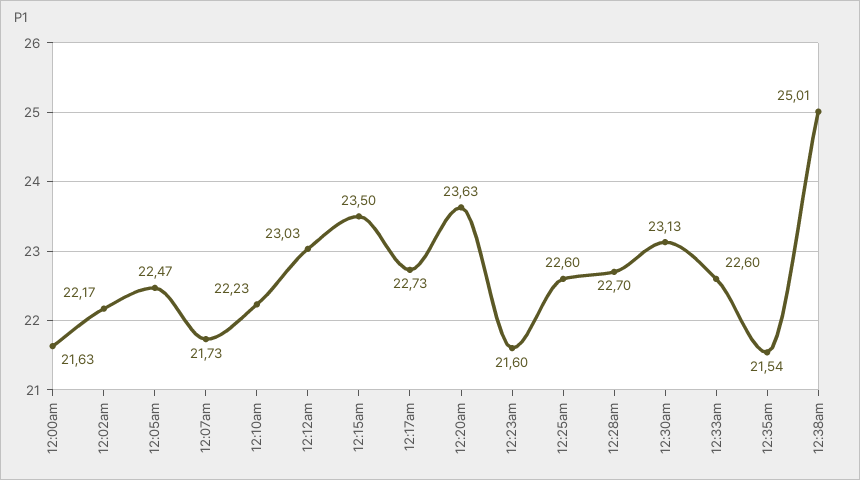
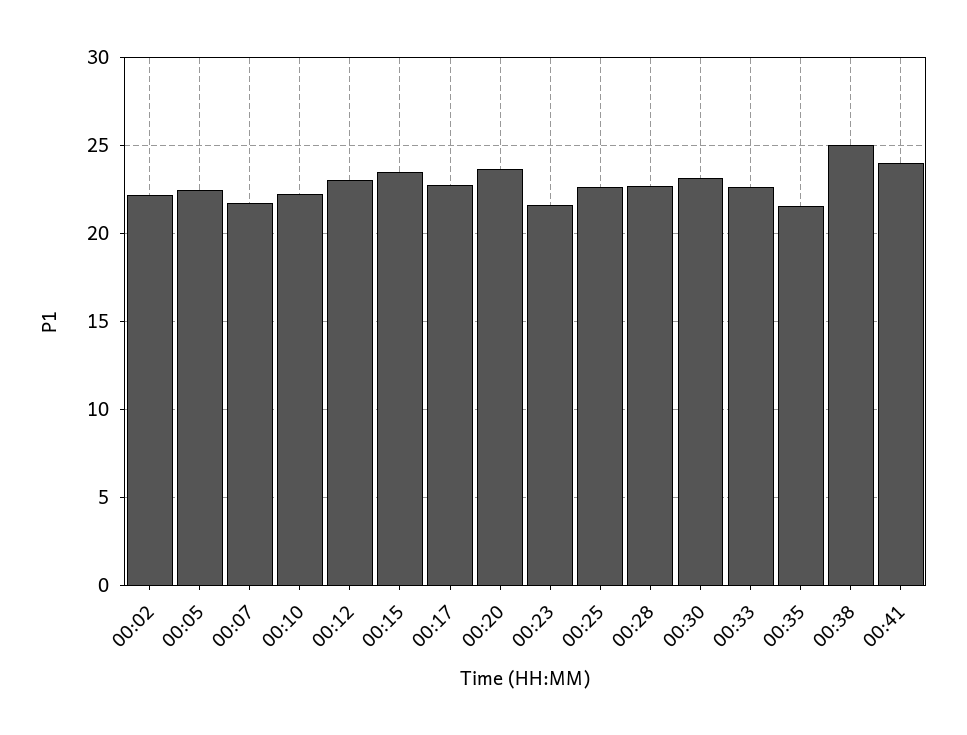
12:00am: 21.63 -> none
00:41: none -> 24

